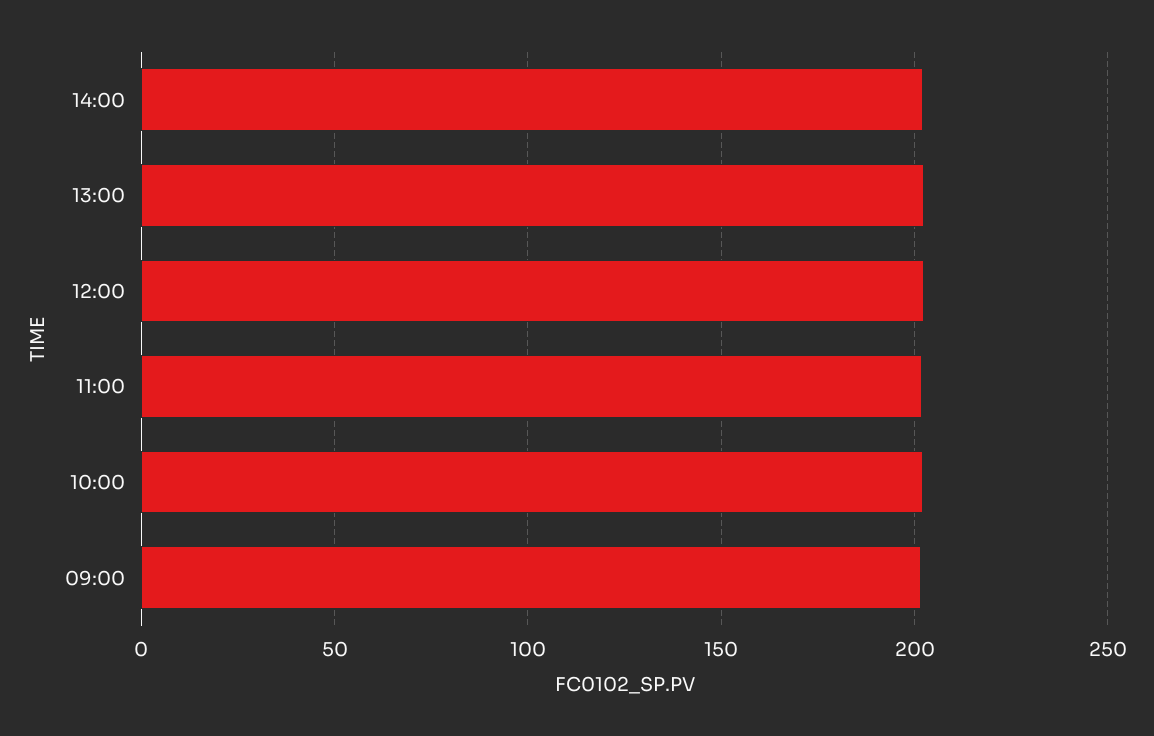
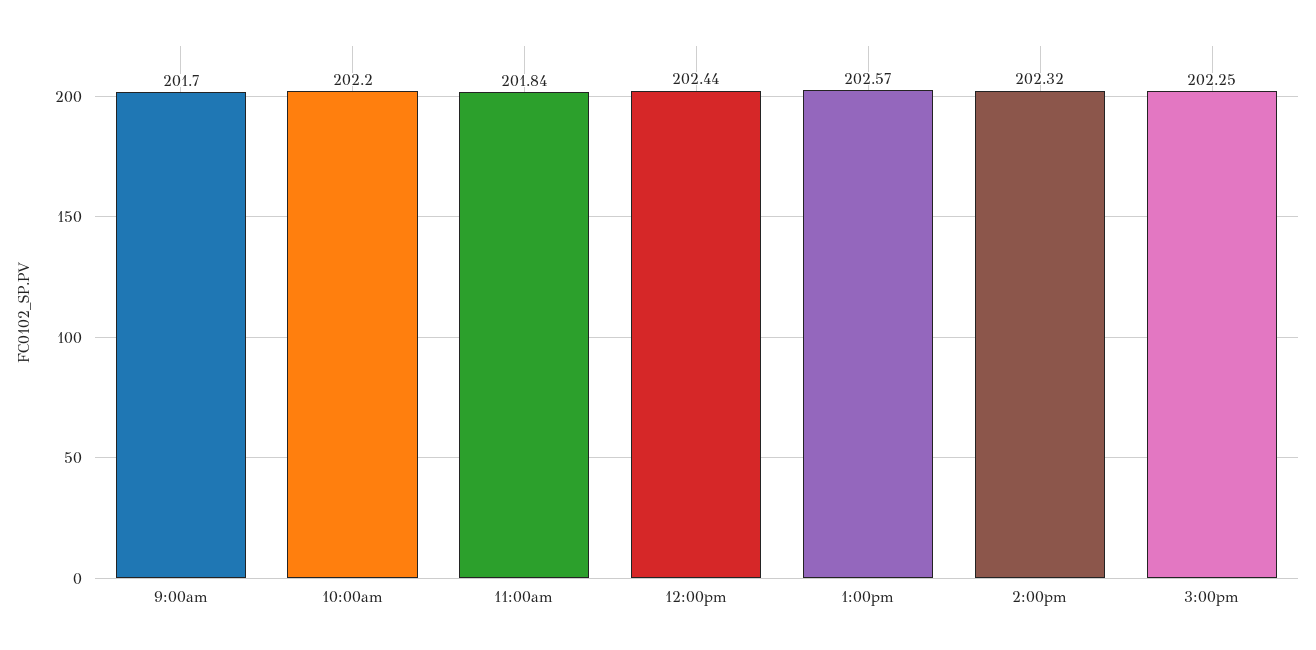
3:00pm: none -> 202.25

